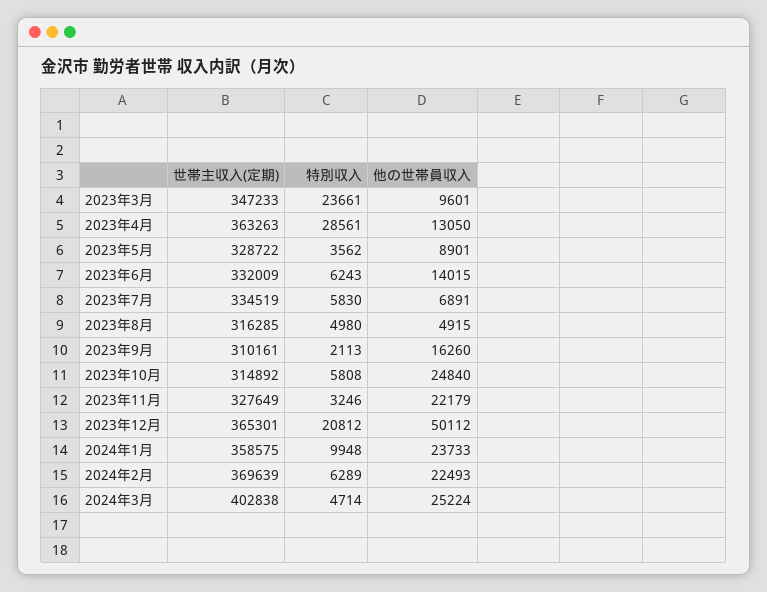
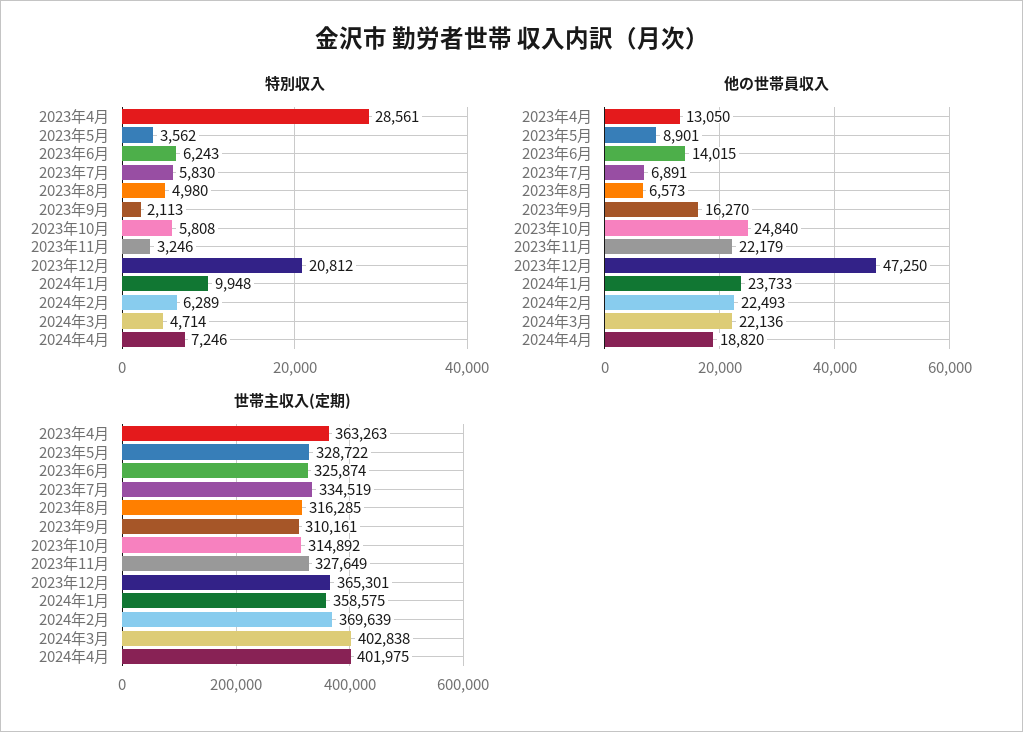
世帯主収入(定期), 2023年3月: 347233 -> none
特別収入, 2023年3月: 23661 -> none
他の世帯員収入, 2023年3月: 9601 -> none
世帯主収入(定期), 2023年6月: 332009 -> 325874
他の世帯員収入, 2023年8月: 4915 -> 6573
他の世帯員収入, 2023年9月: 16260 -> 16270
他の世帯員収入, 2023年12月: 50112 -> 47250
他の世帯員収入, 2024年3月: 25224 -> 22136
特別収入, 2024年4月: none -> 7246
他の世帯員収入, 2024年4月: none -> 18820
世帯主収入(定期), 2024年4月: none -> 401975

